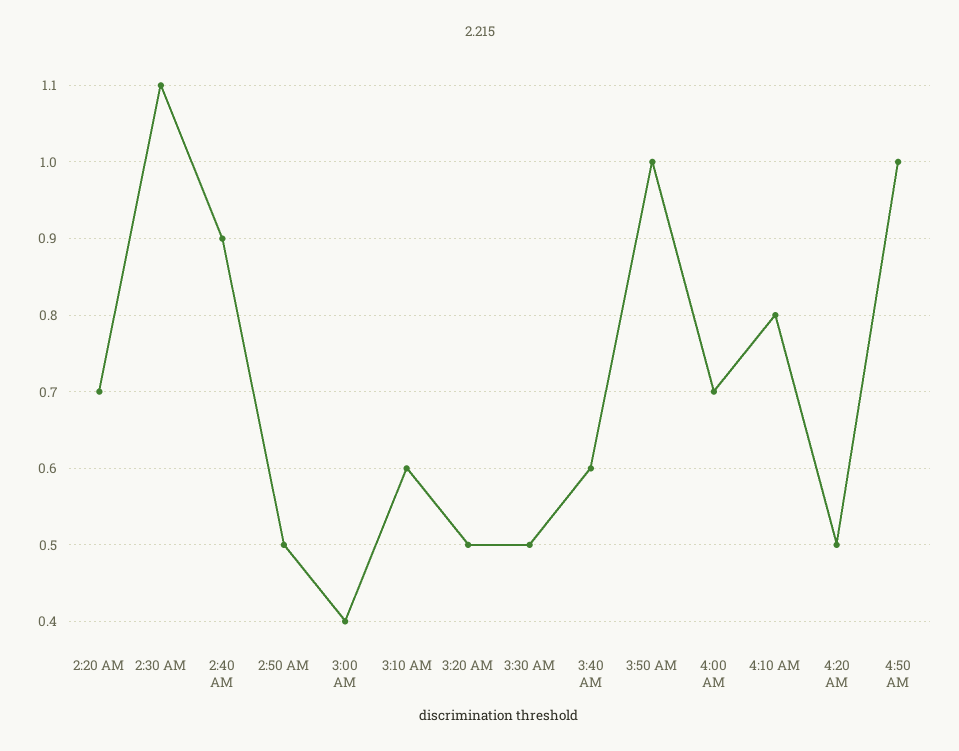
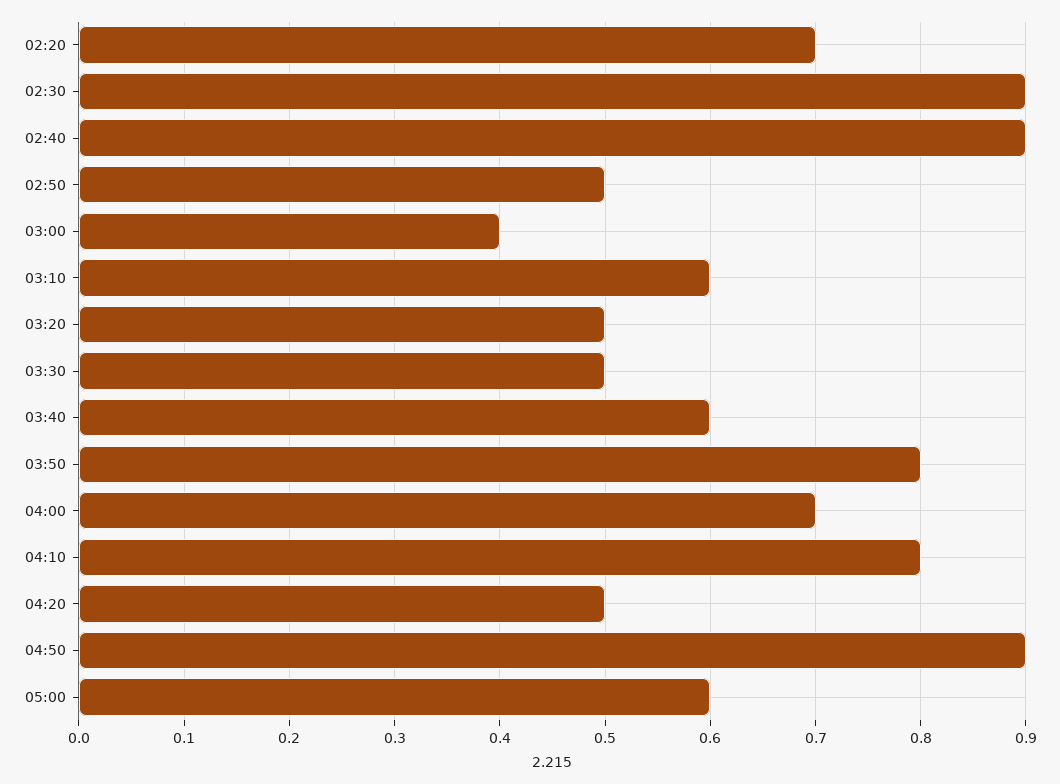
2:30 AM: 1.1 -> 0.9
3:50 AM: 1 -> 0.8
4:50 AM: 1 -> 0.9
05:00: none -> 0.6

